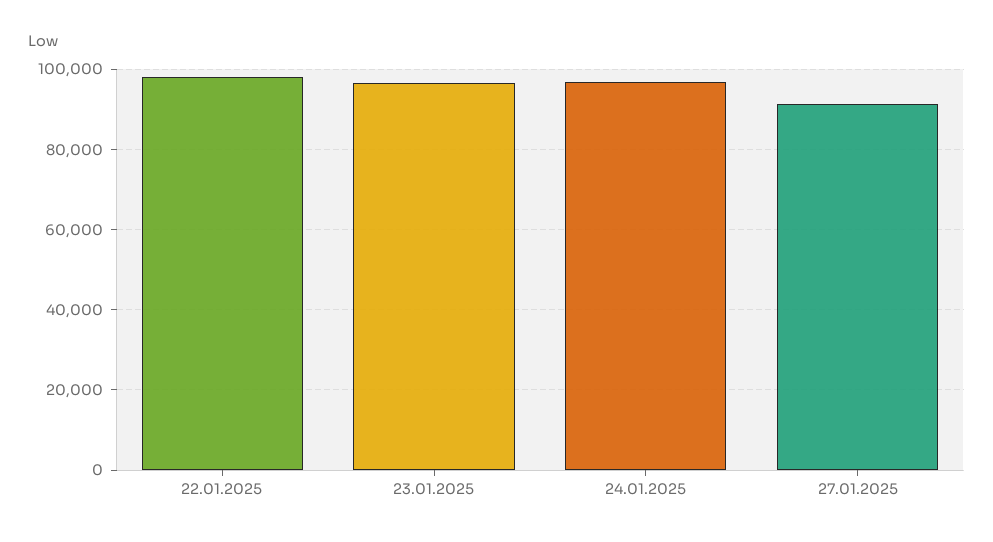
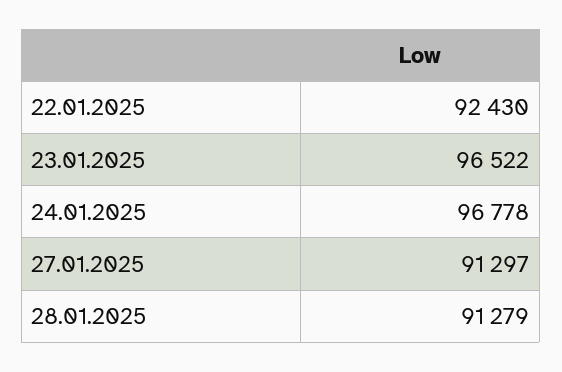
22.01.2025: 98000 -> 92430
28.01.2025: none -> 91279

